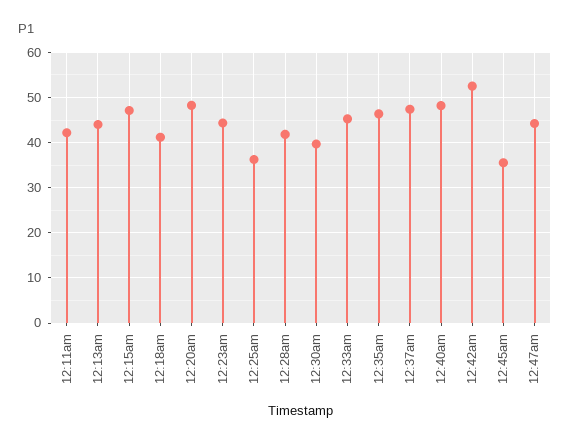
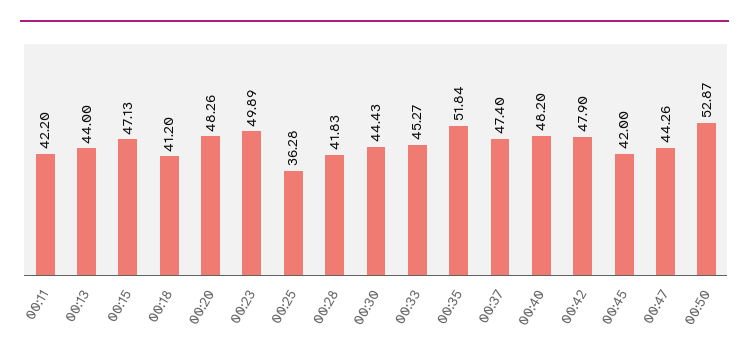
12:23am: 44 -> 49.89
12:30am: 40 -> 44.43
12:35am: 46 -> 51.84
12:42am: 52 -> 47.9
12:45am: 36 -> 42
00:50: none -> 52.87

